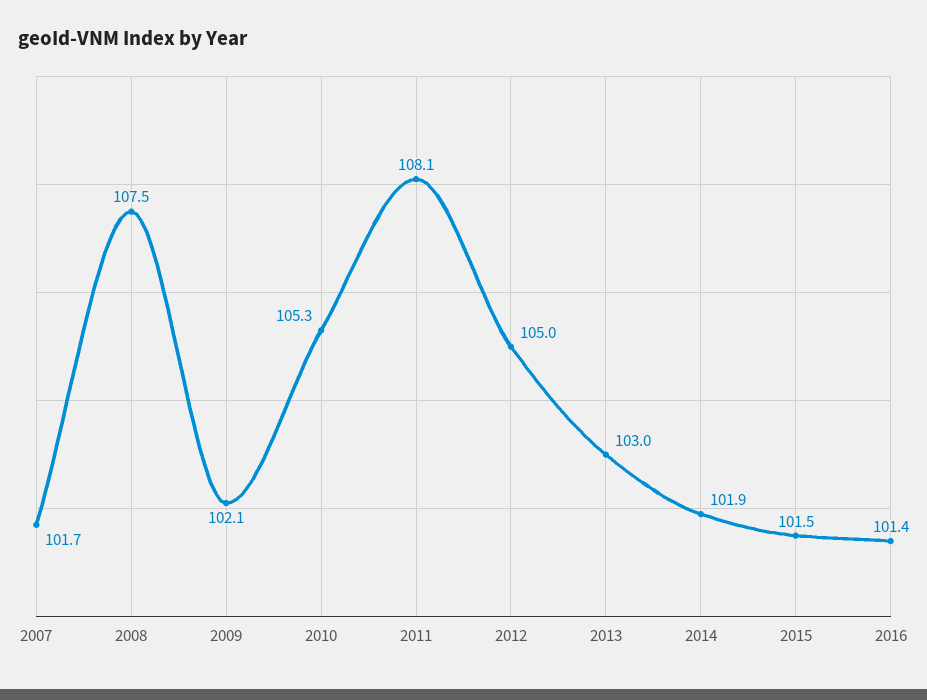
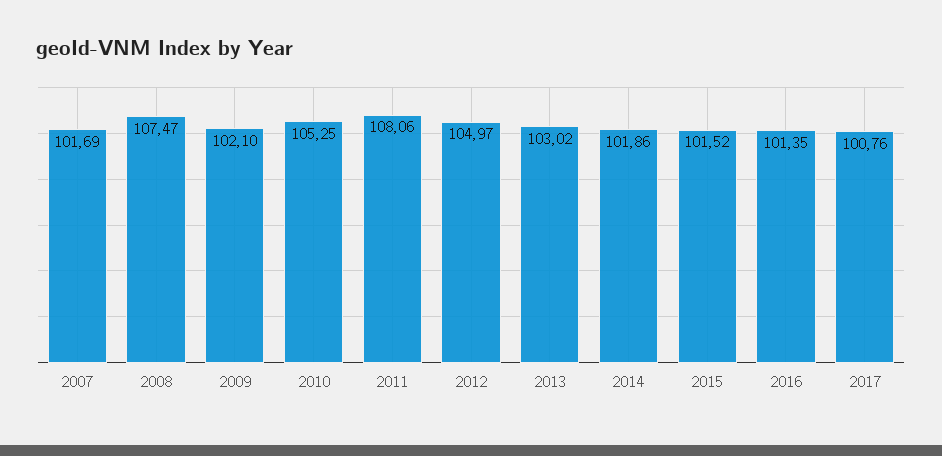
2017: none -> 100.76

